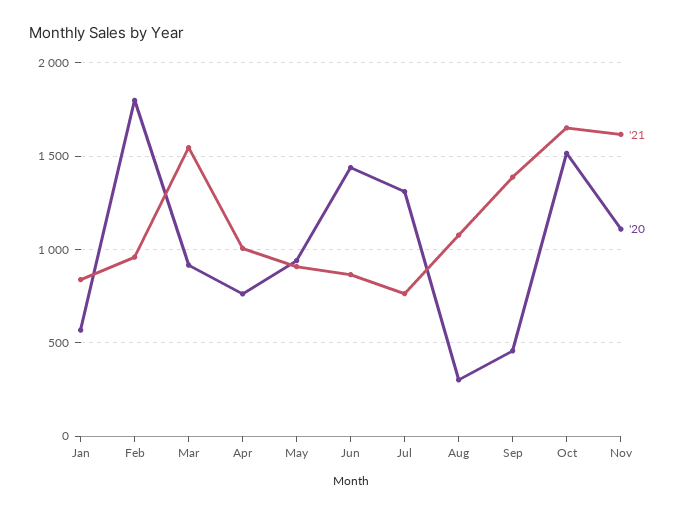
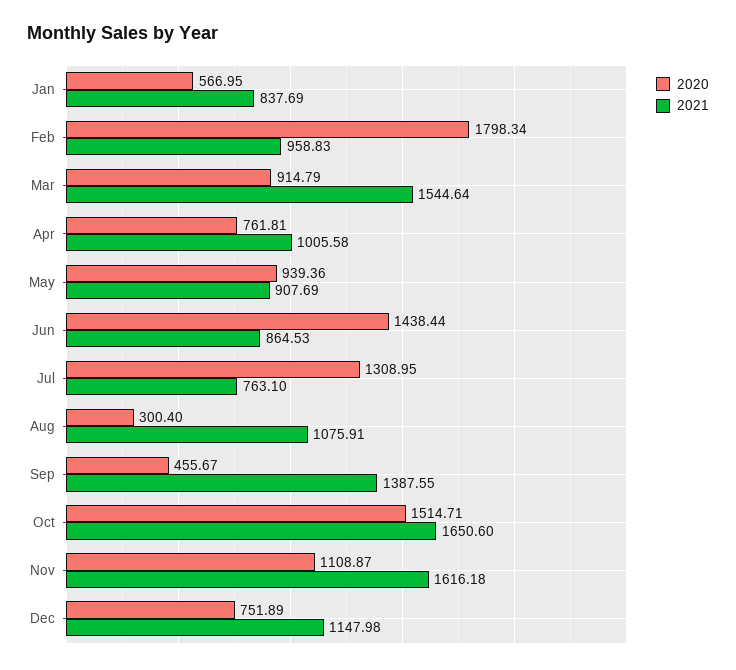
'20, Dec: none -> 751.89
'21, Dec: none -> 1147.98

